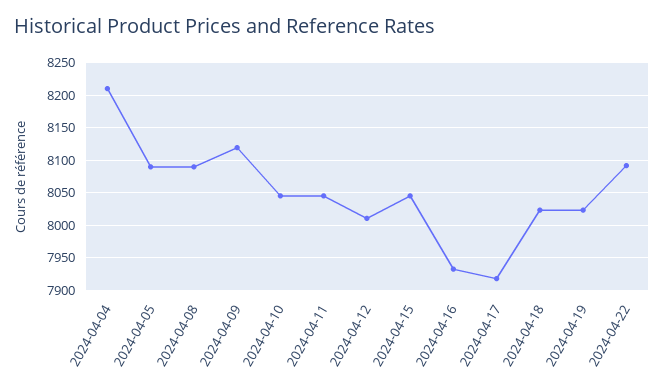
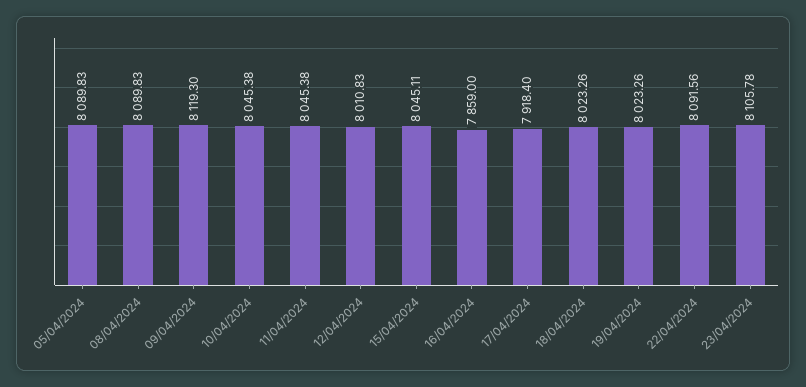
2024-04-04: 8210 -> none
2024-04-16: 7930 -> 7859
23/04/2024: none -> 8105.78

